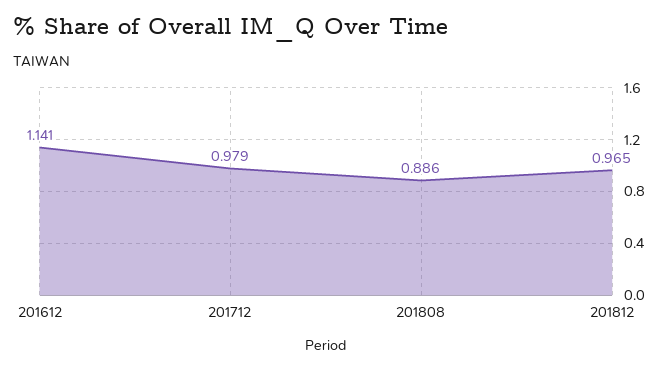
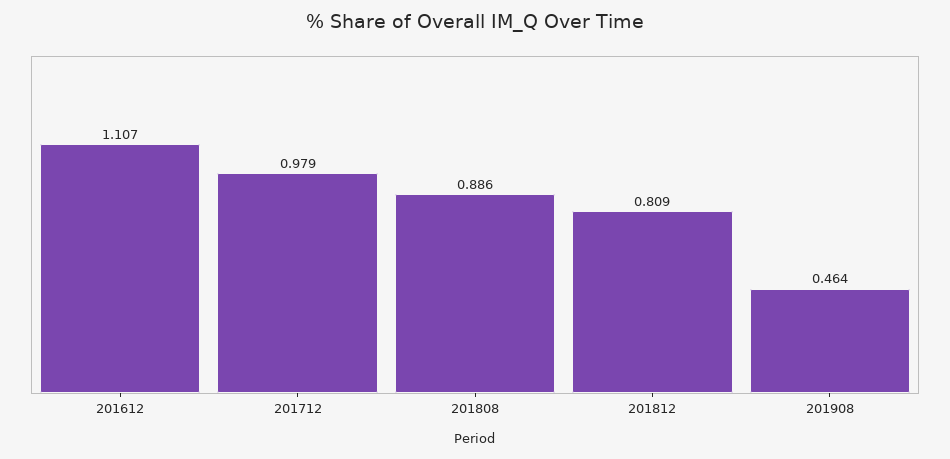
201612: 1.141 -> 1.107
201812: 0.965 -> 0.809
201908: none -> 0.464

